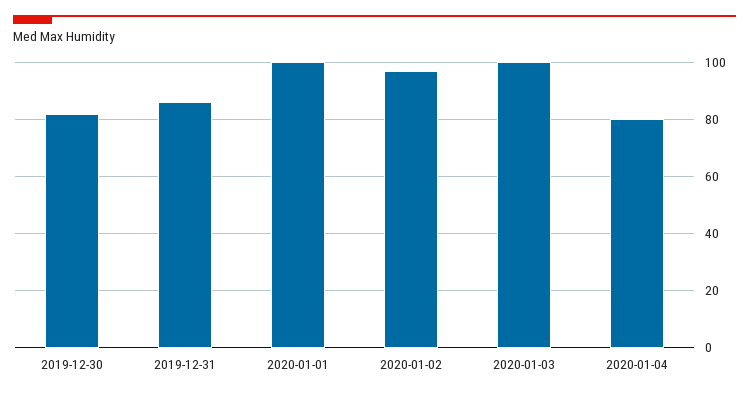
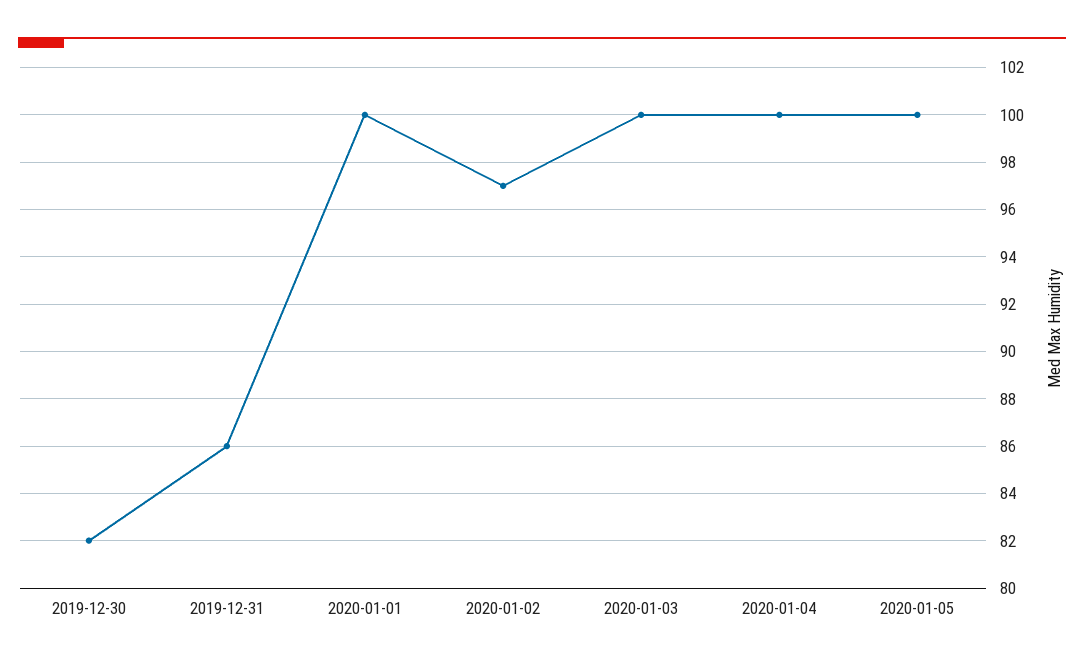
2020-01-04: 80 -> 100
2020-01-05: none -> 100

